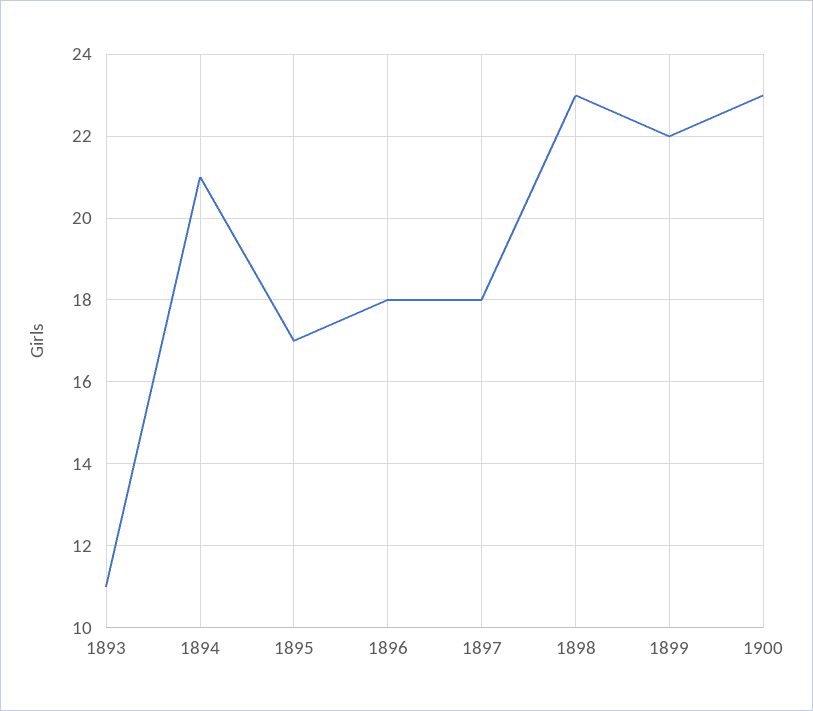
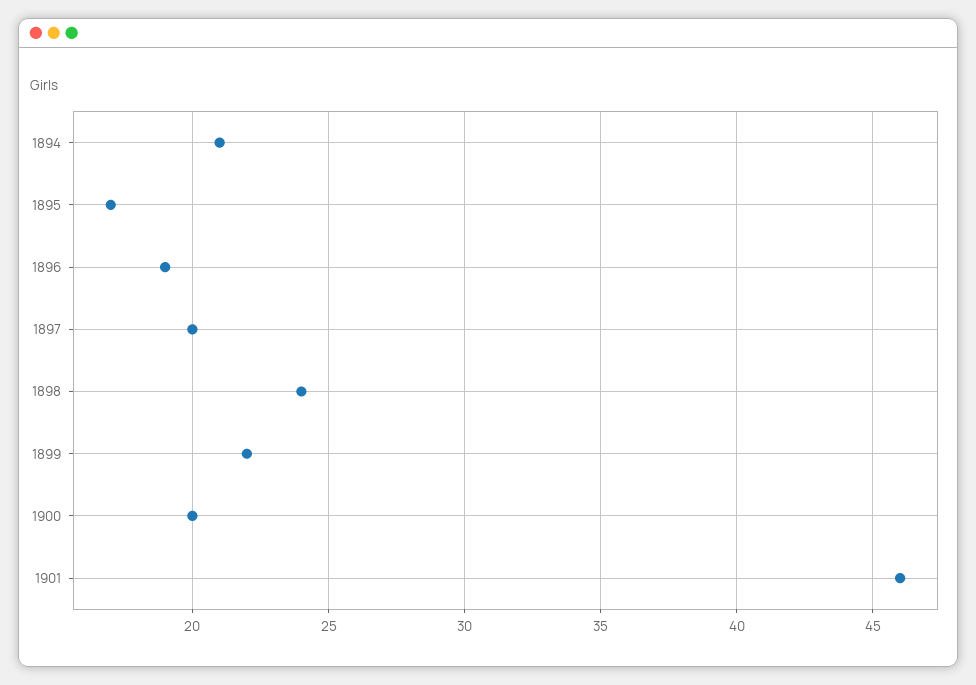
1893: 11 -> none
1896: 18 -> 19
1897: 18 -> 20
1898: 23 -> 24
1900: 23 -> 20
1901: none -> 46

